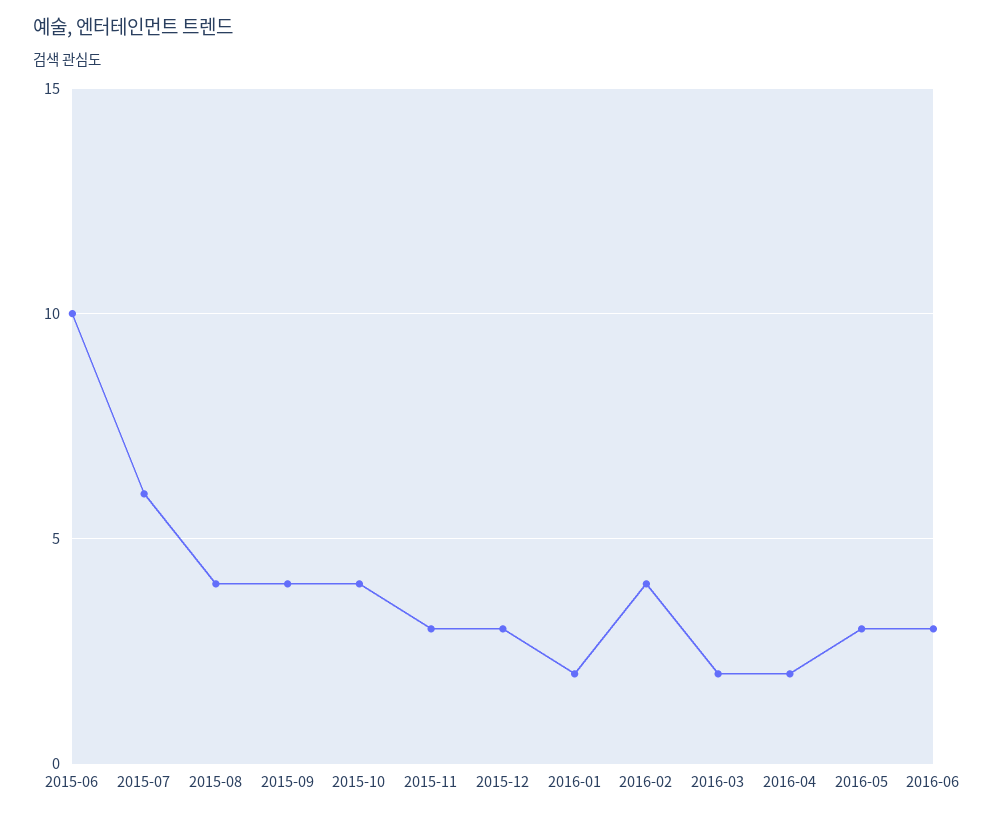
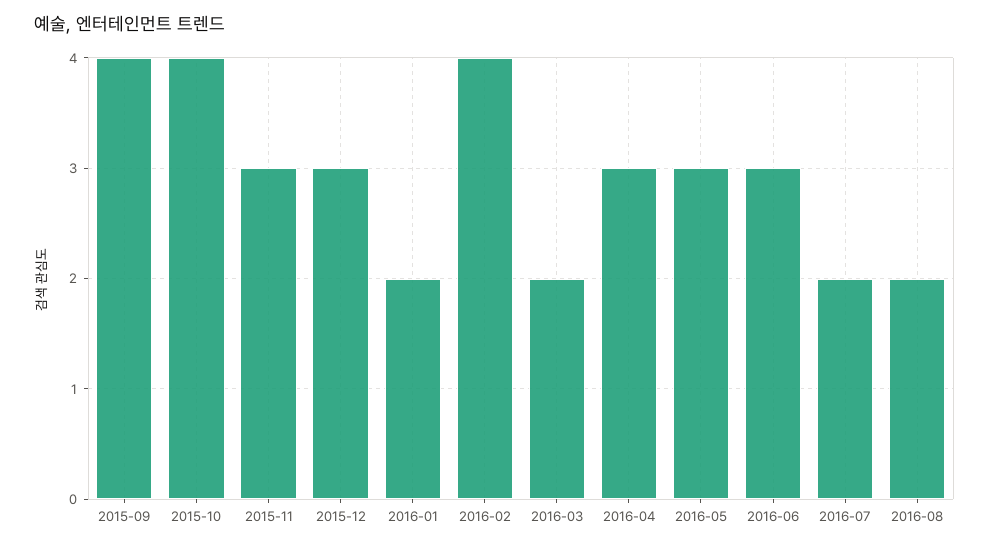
2015-06: 10 -> none
2015-07: 6 -> none
2015-08: 4 -> none
2016-04: 2 -> 3
2016-07: none -> 2
2016-08: none -> 2

